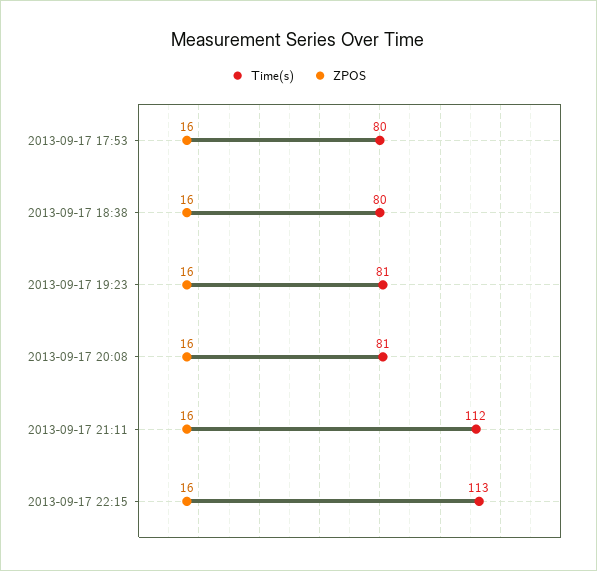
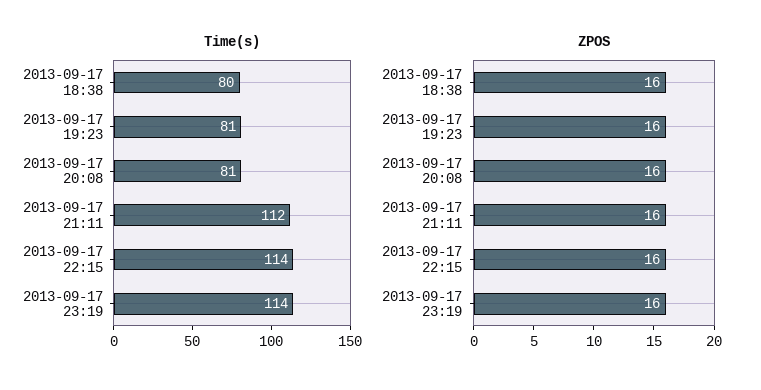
Time(s), 2013-09-17 17:53: 80 -> none
ZPOS, 2013-09-17 17:53: 16 -> none
Time(s), 2013-09-17 22:15: 113 -> 114
Time(s), 2013-09-17 23:19: none -> 114
ZPOS, 2013-09-17 23:19: none -> 16

